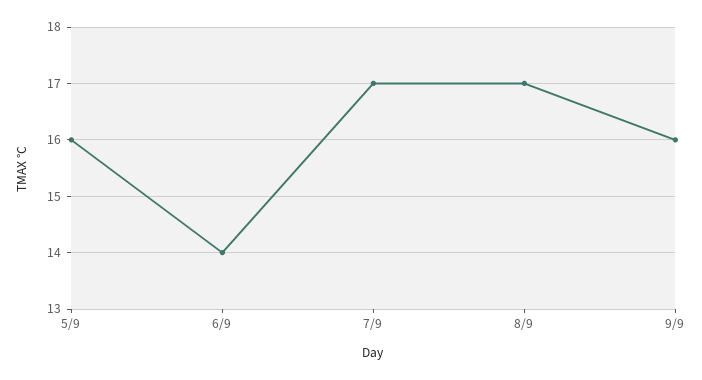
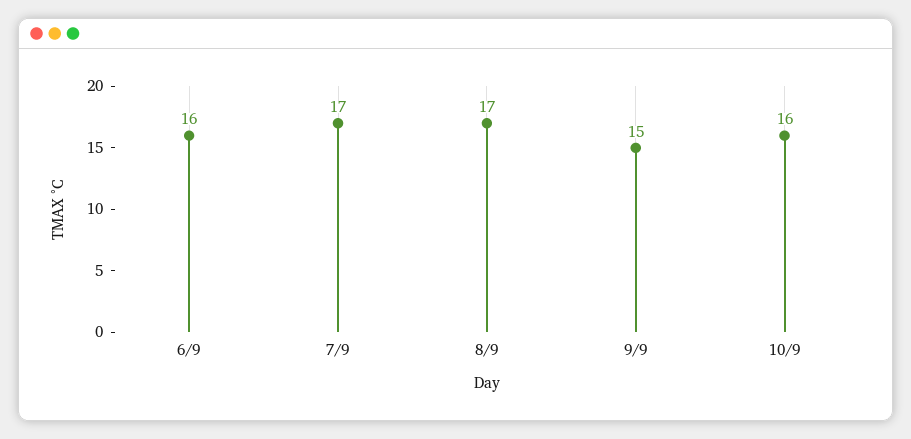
5/9: 16 -> none
6/9: 14 -> 16
9/9: 16 -> 15
10/9: none -> 16

